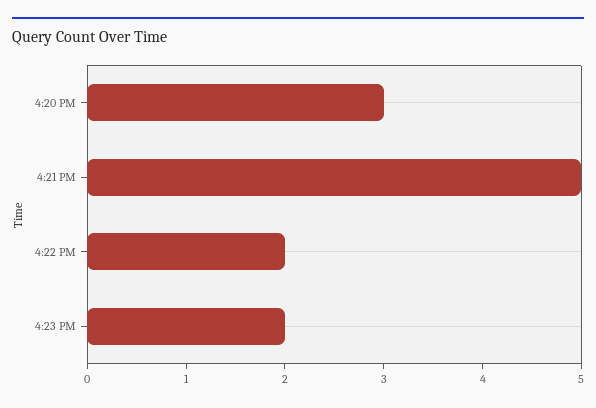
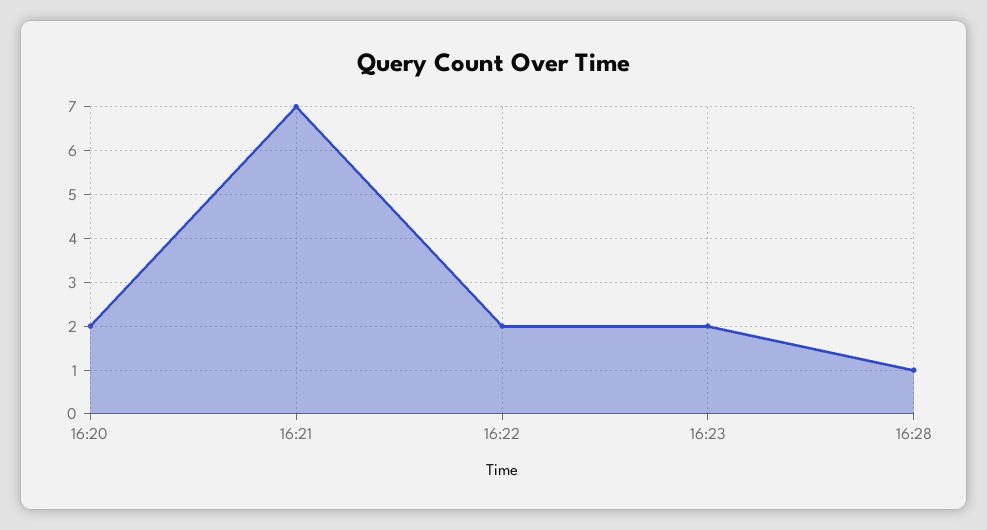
4:20 PM: 3 -> 2
4:21 PM: 5 -> 7
16:28: none -> 1

